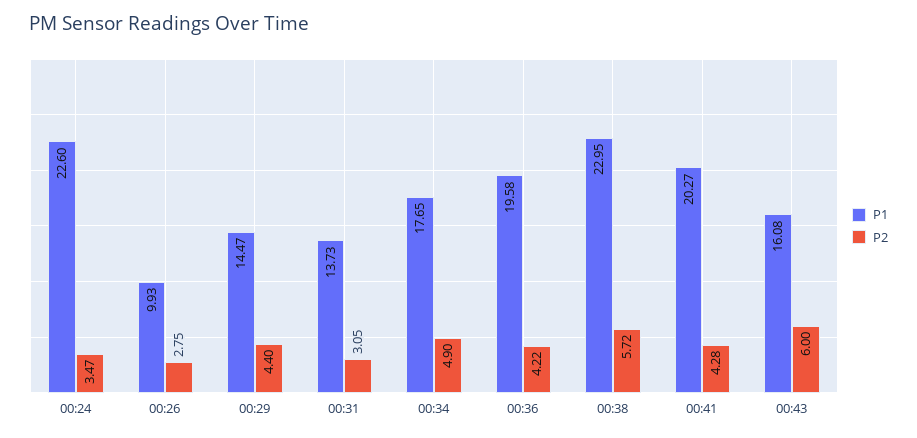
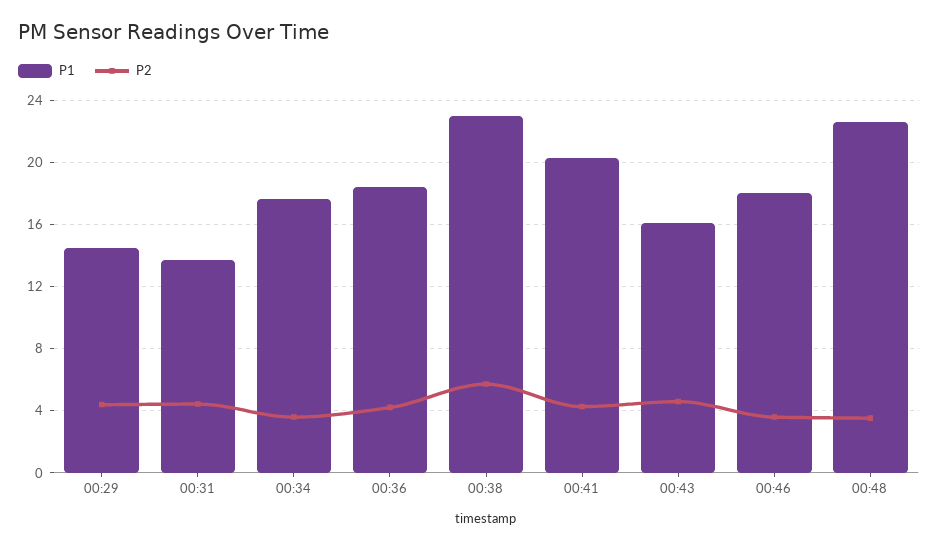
P1, 00:24: 22.6 -> none
P2, 00:24: 3.47 -> none
P1, 00:26: 9.93 -> none
P2, 00:26: 2.75 -> none
P2, 00:31: 3.05 -> 4.5
P2, 00:34: 4.9 -> 3.5
P1, 00:36: 19.58 -> 18.5
P2, 00:43: 6 -> 4.5
P1, 00:46: none -> 18
P2, 00:46: none -> 3.5
P1, 00:48: none -> 22.5
P2, 00:48: none -> 3.5

